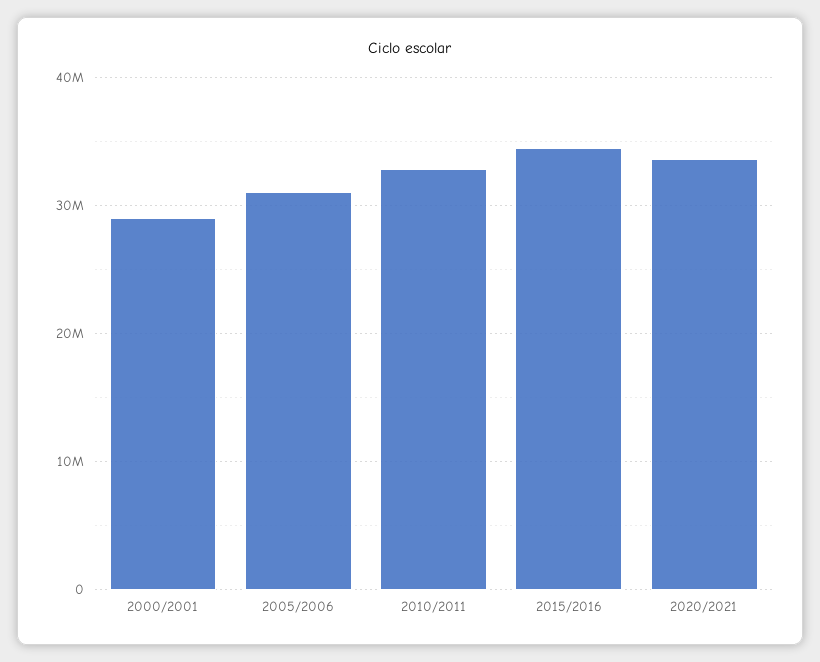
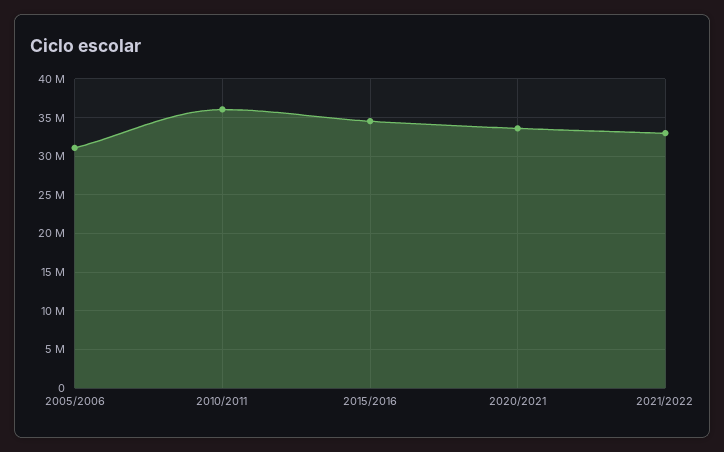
2000/2001: 29000000 -> none
2010/2011: 33000000 -> 36000000
2021/2022: none -> 33000000

